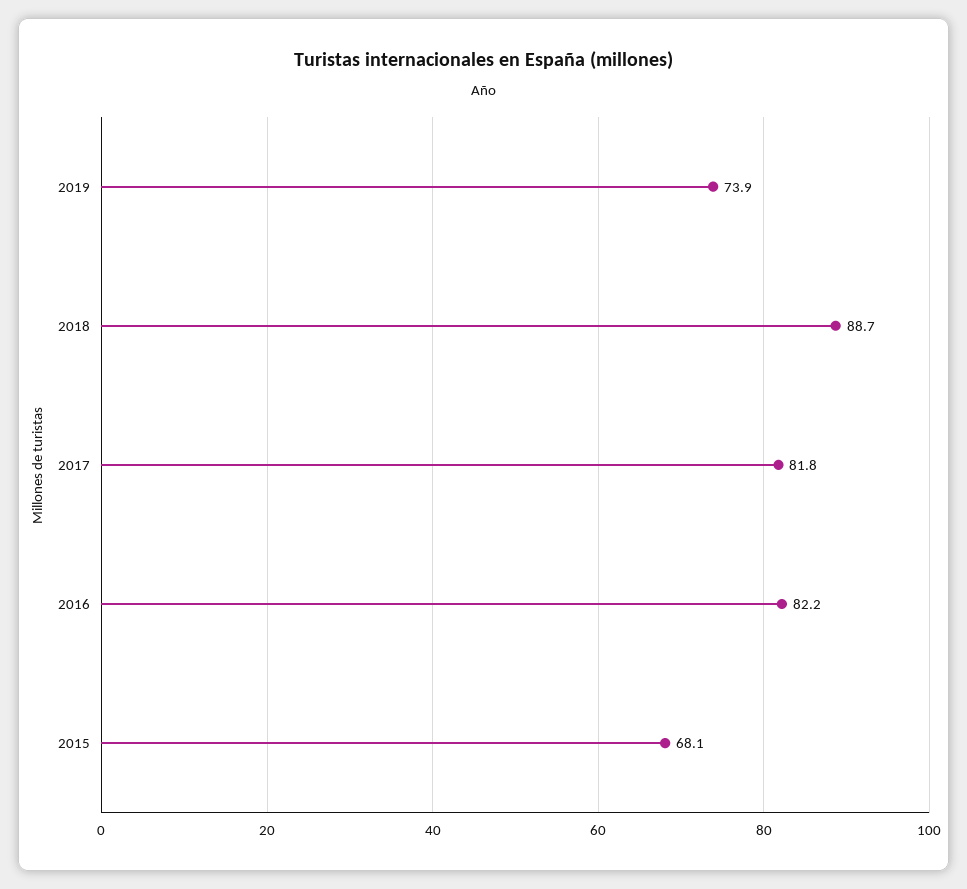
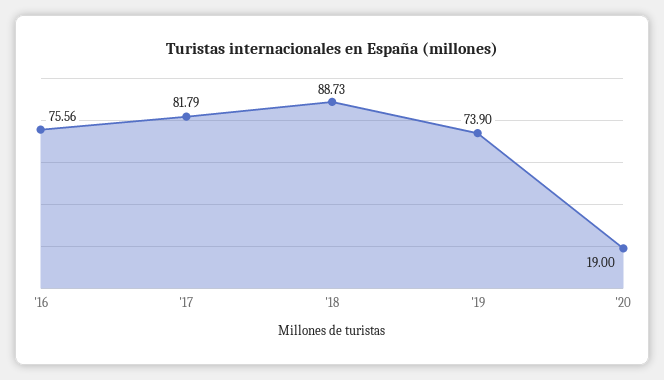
2016: 82.2 -> 75.56
2015: 68.1 -> none
'20: none -> 19

